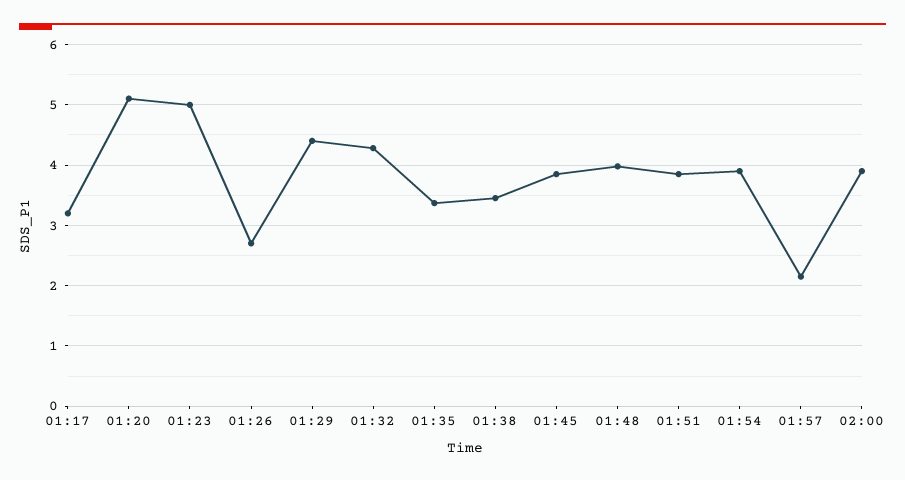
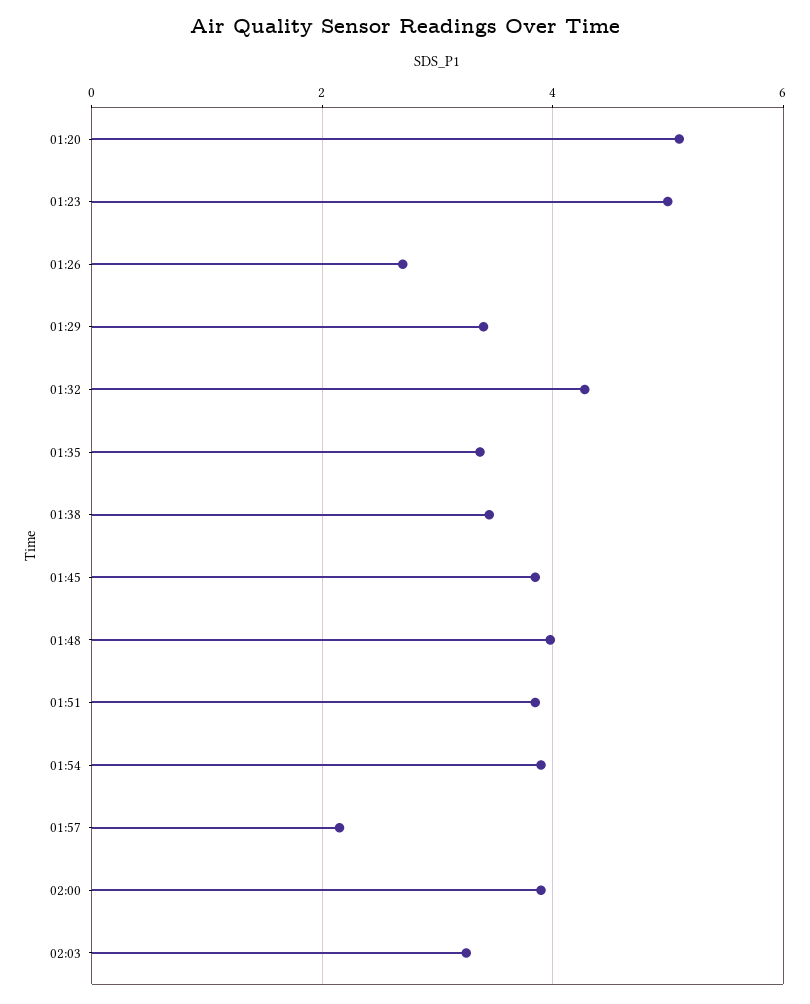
01:17: 3.2 -> none
01:29: 4.4 -> 3.4
02:03: none -> 3.2

